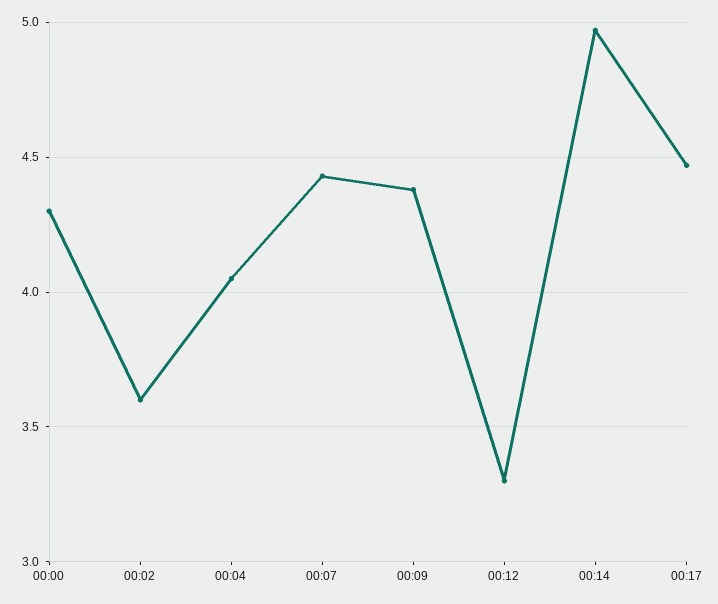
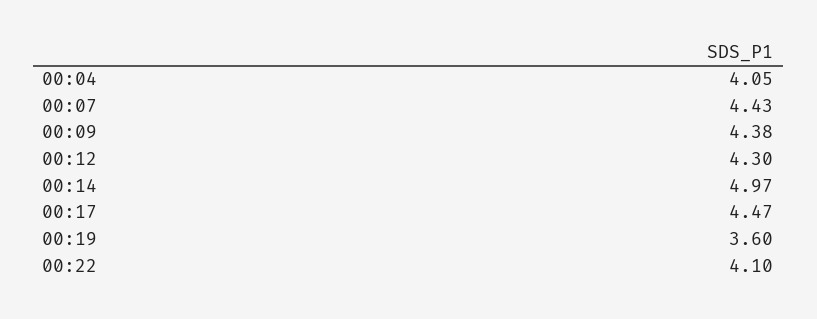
00:00: 4.3 -> none
00:02: 3.6 -> none
00:12: 3.3 -> 4.3
00:19: none -> 3.6
00:22: none -> 4.1

